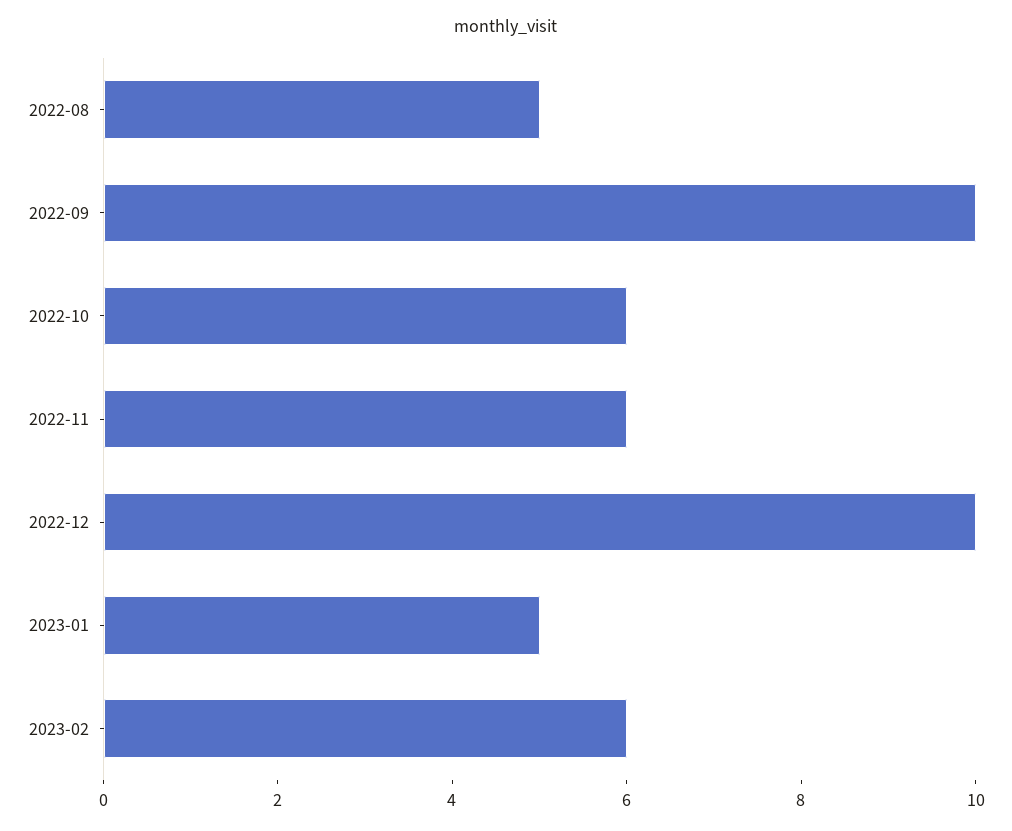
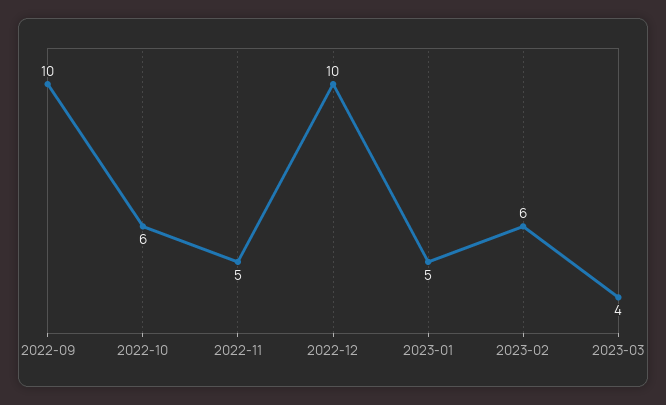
2022-08: 5 -> none
2022-11: 6 -> 5
2023-03: none -> 4

